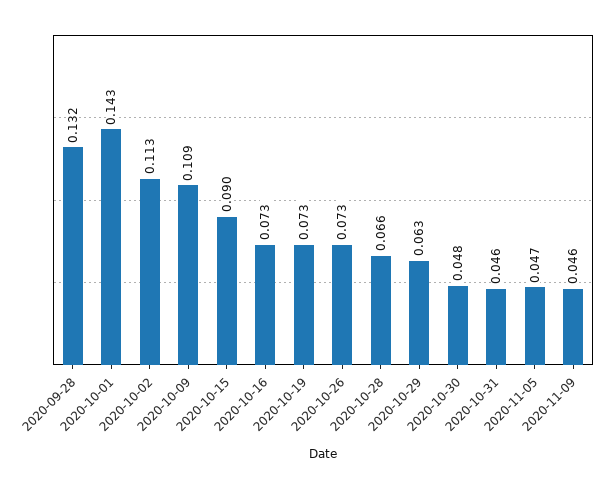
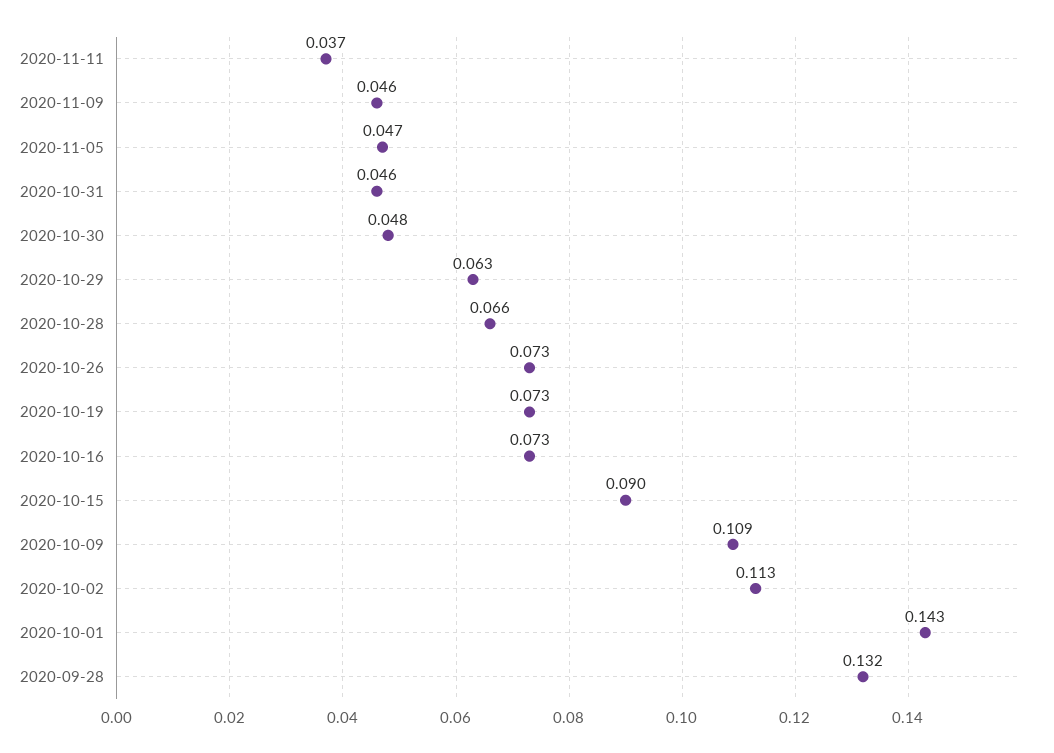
2020-11-11: none -> 0.037

